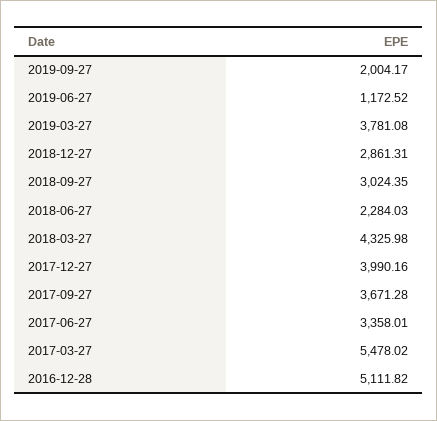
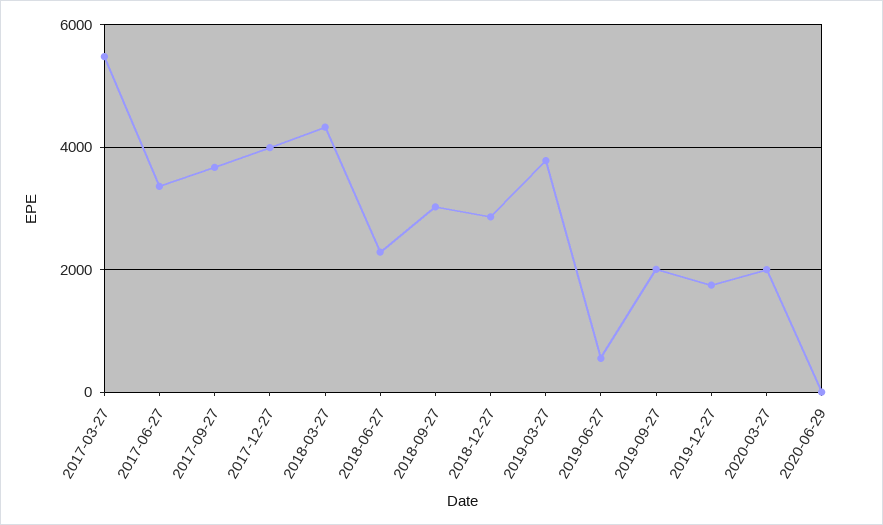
2019-06-27: 1172.52 -> 600
2016-12-28: 5111.82 -> none
2019-12-27: none -> 1800
2020-03-27: none -> 2000
2020-06-29: none -> 0

